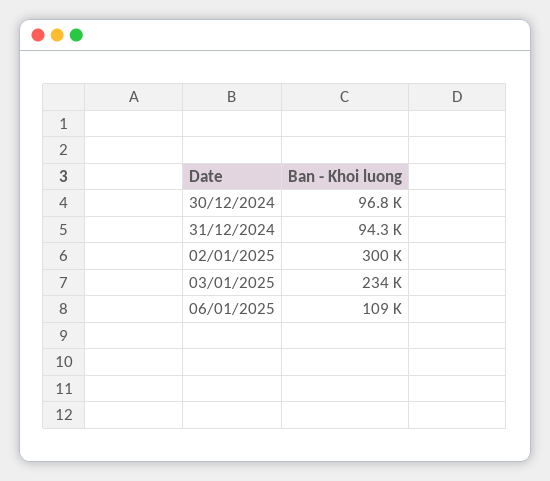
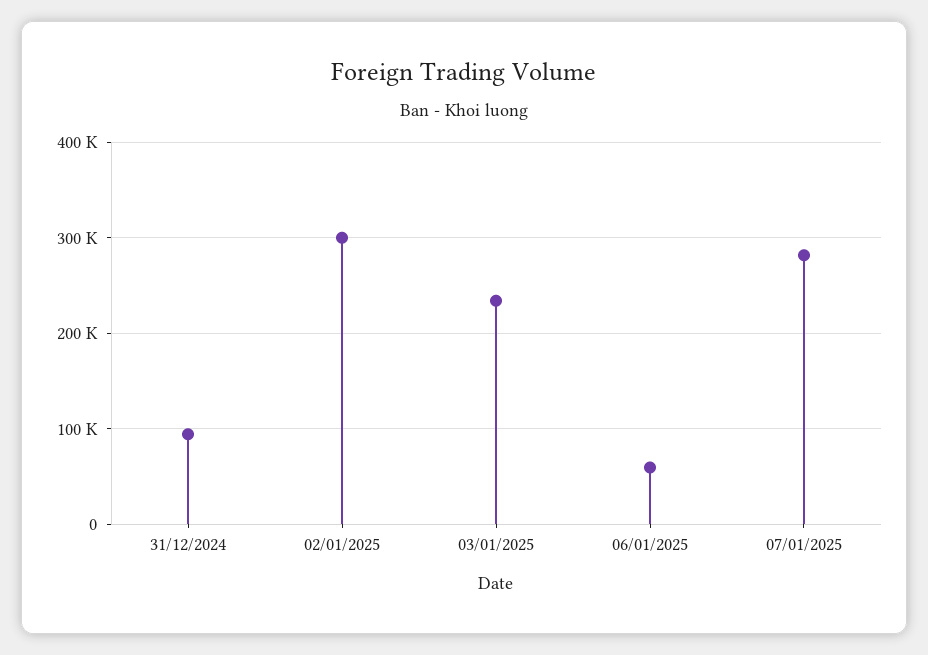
30/12/2024: 96800 -> none
06/01/2025: 109000 -> 60000
07/01/2025: none -> 280000

